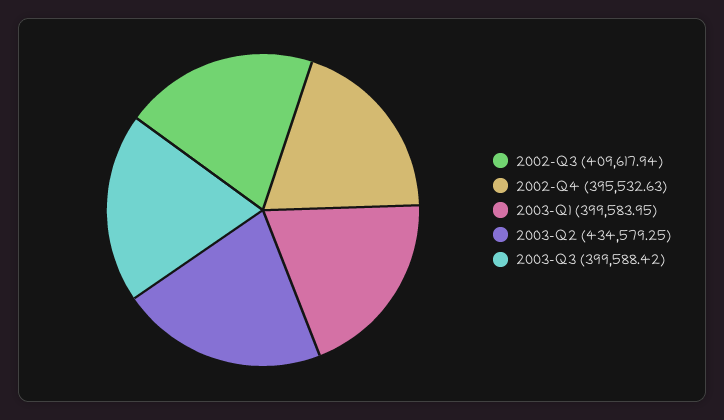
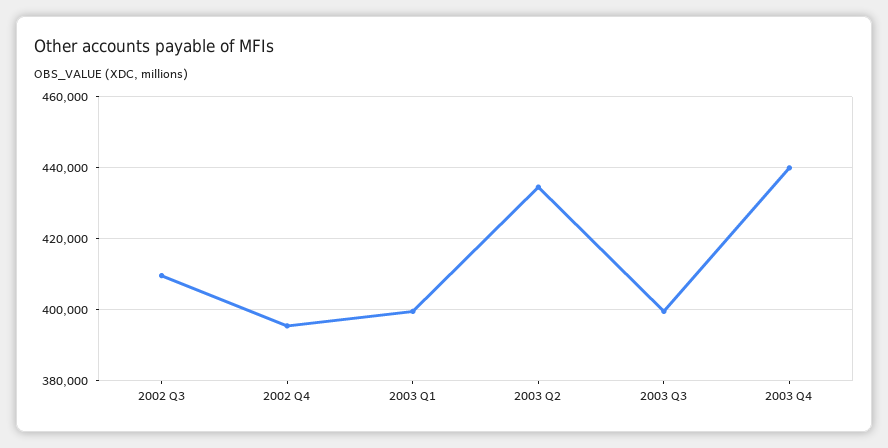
2003 Q4: none -> 440000

